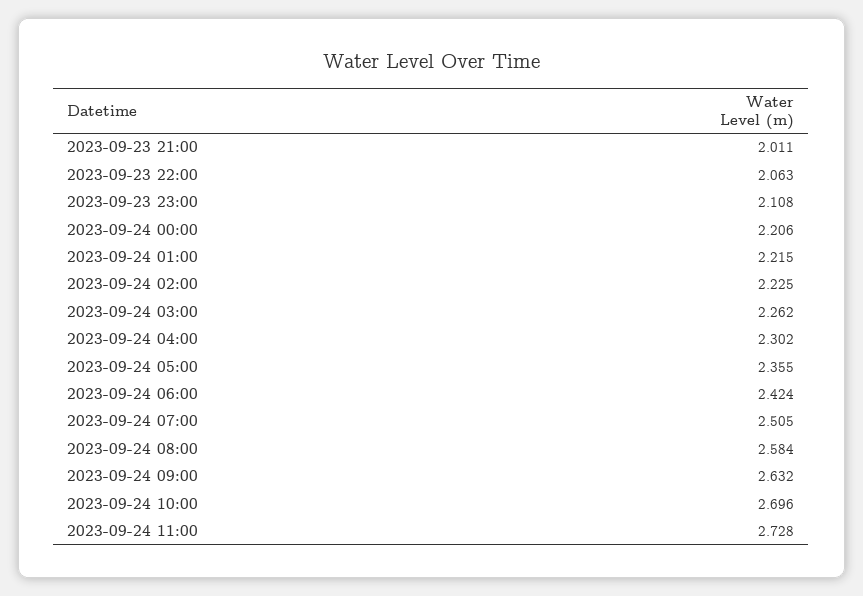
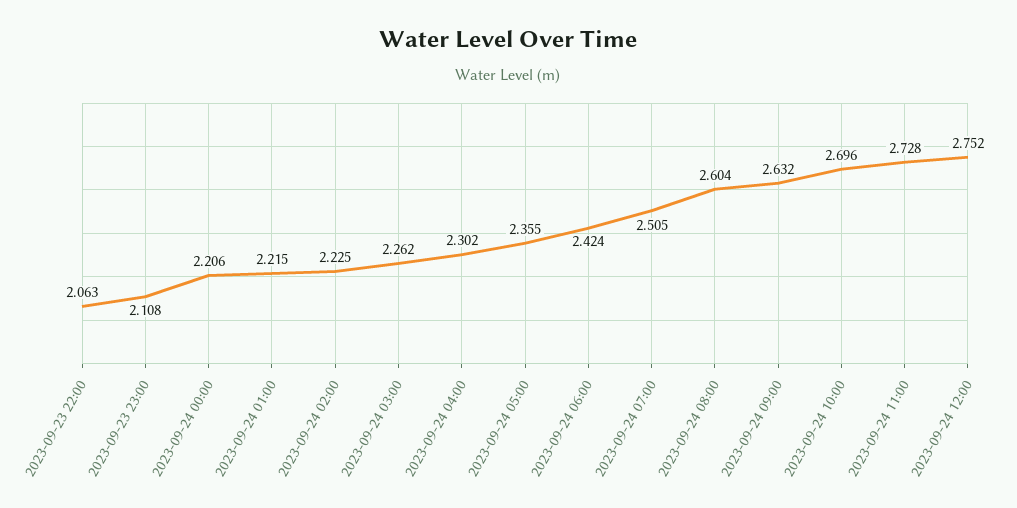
2023-09-23 21:00: 2.011 -> none
2023-09-24 08:00: 2.584 -> 2.604
2023-09-24 12:00: none -> 2.752

